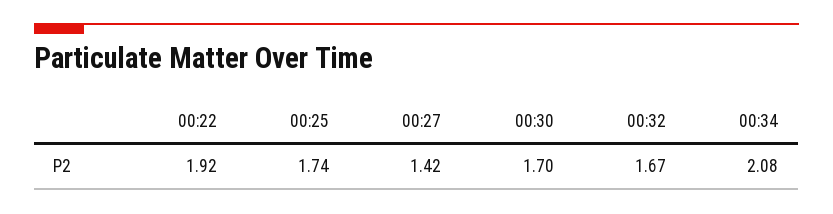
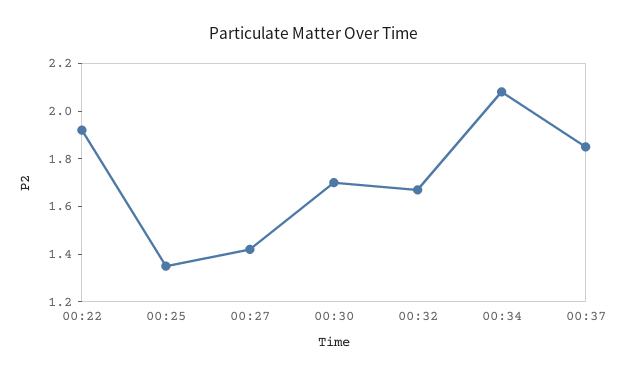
00:25: 1.74 -> 1.35
00:37: none -> 1.85

